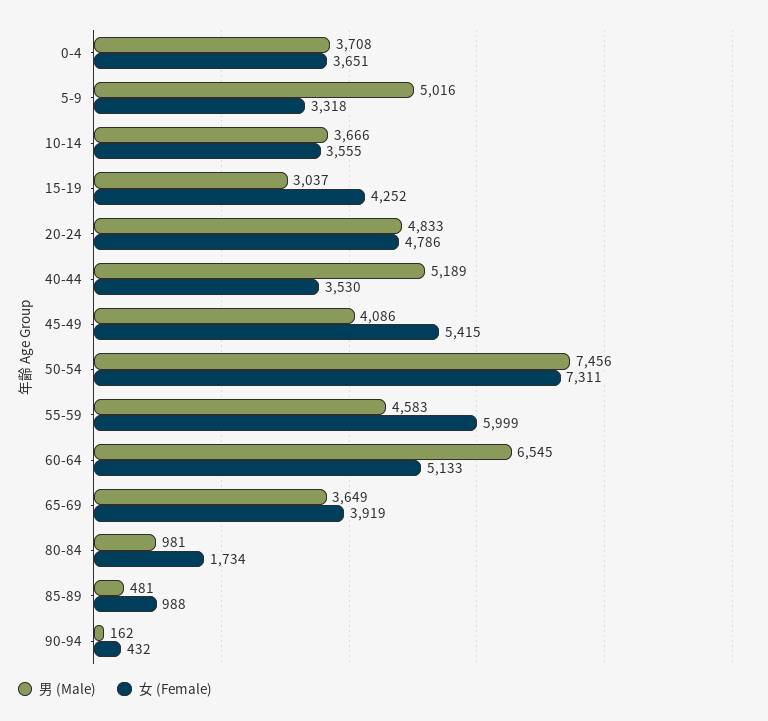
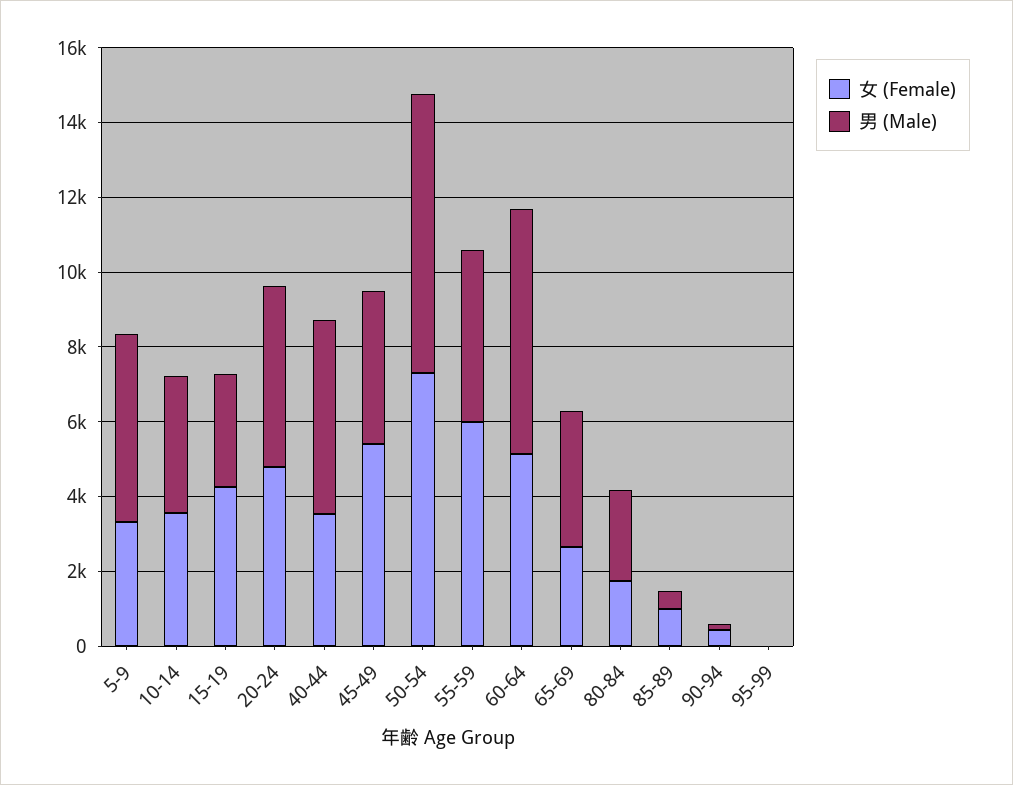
男 (Male), 0-4: 3708 -> none
女 (Female), 0-4: 3651 -> none
女 (Female), 65-69: 3919 -> 2500
男 (Male), 80-84: 981 -> 2500
女 (Female), 95-99: none -> 0
男 (Male), 95-99: none -> 0

